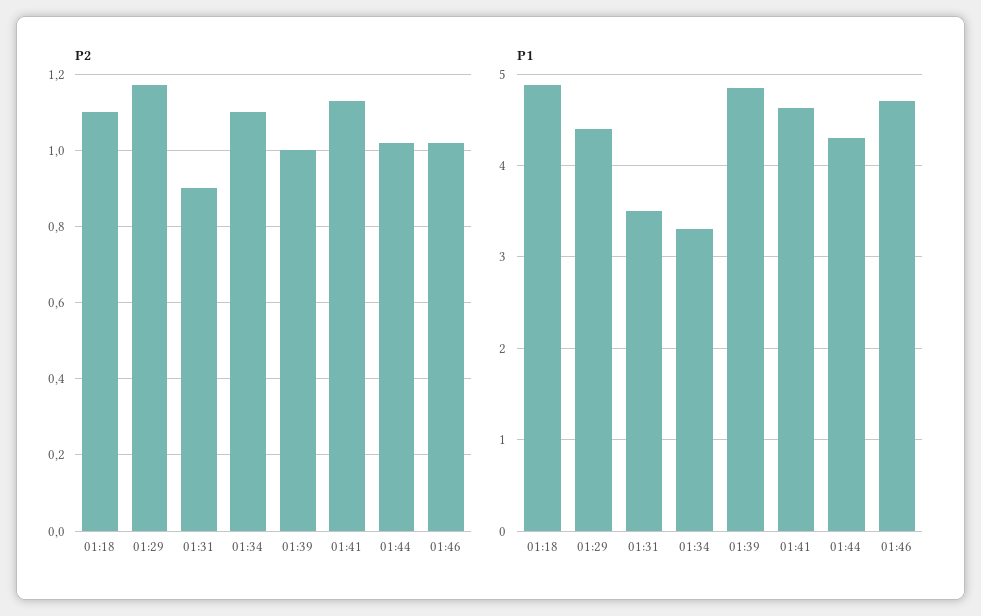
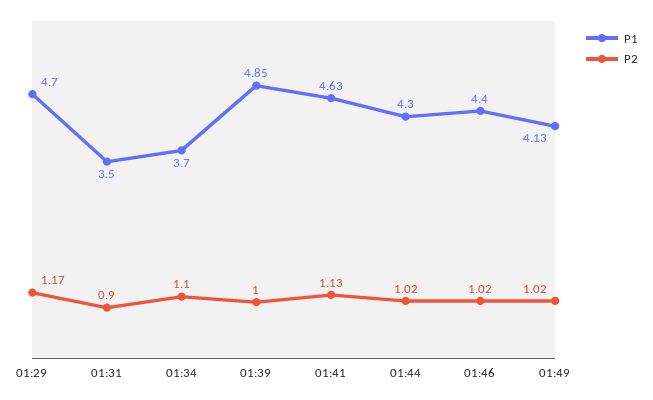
P2, 01:18: 1.1 -> none
P1, 01:18: 4.9 -> none
P1, 01:29: 4.4 -> 4.7
P1, 01:34: 3.3 -> 3.7
P1, 01:46: 4.7 -> 4.4
P1, 01:49: none -> 4.13
P2, 01:49: none -> 1.02

